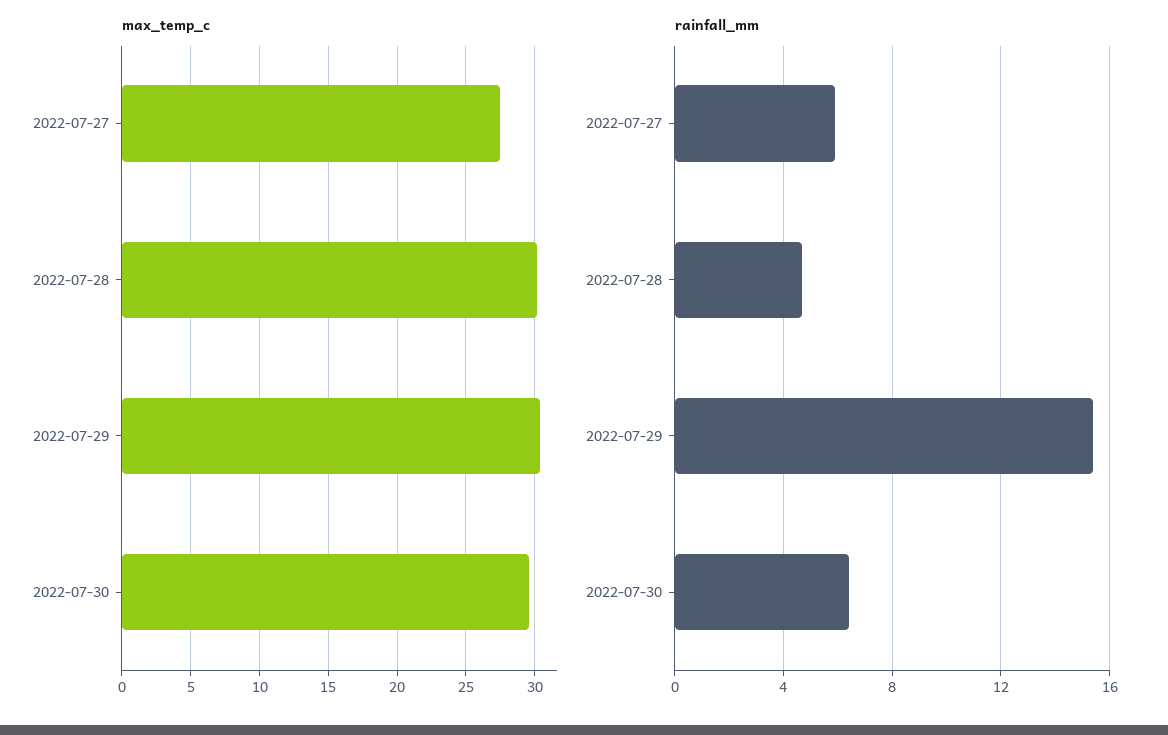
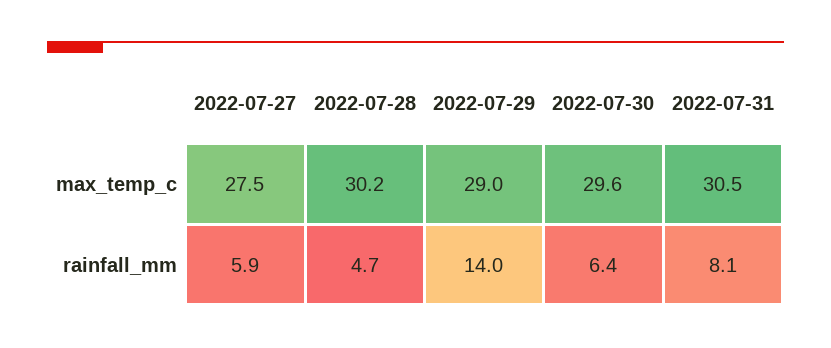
max_temp_c, 2022-07-29: 30.5 -> 29
rainfall_mm, 2022-07-29: 15.5 -> 14
max_temp_c, 2022-07-31: none -> 30.5
rainfall_mm, 2022-07-31: none -> 8.1

